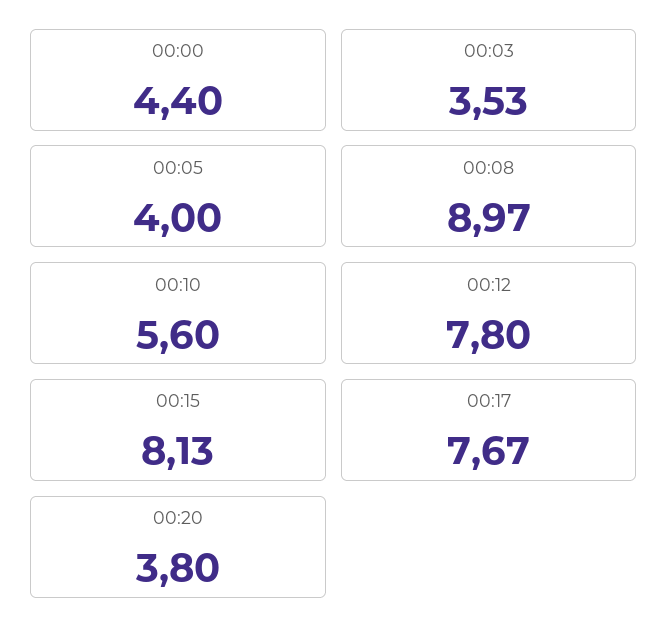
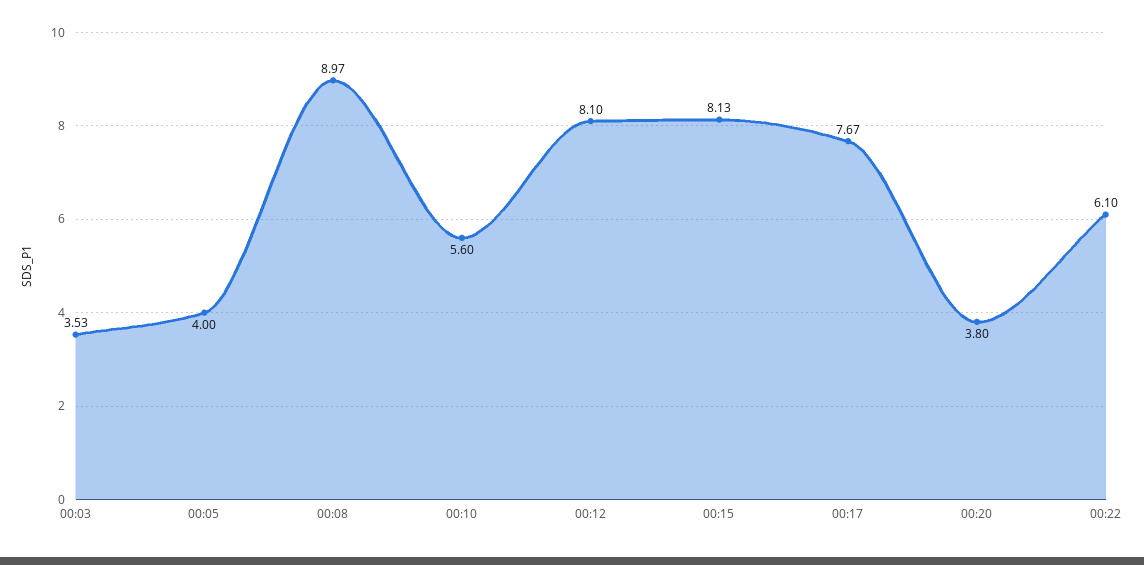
00:00: 4.4 -> none
00:12: 7.8 -> 8.1
00:22: none -> 6.1

